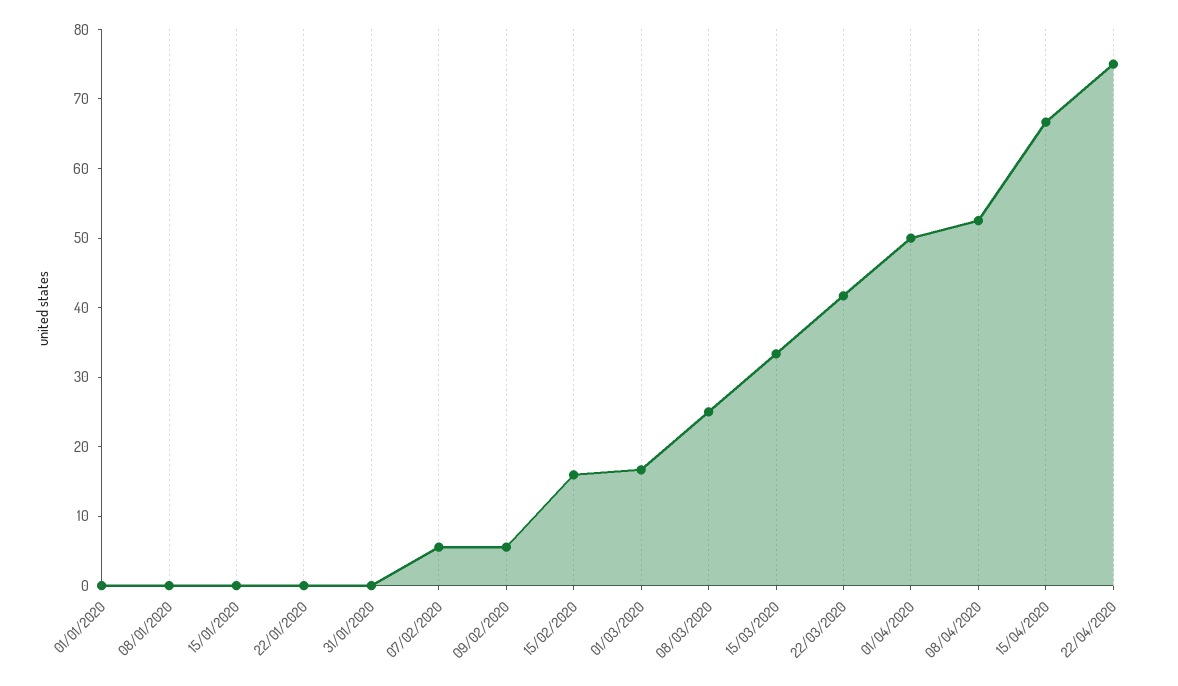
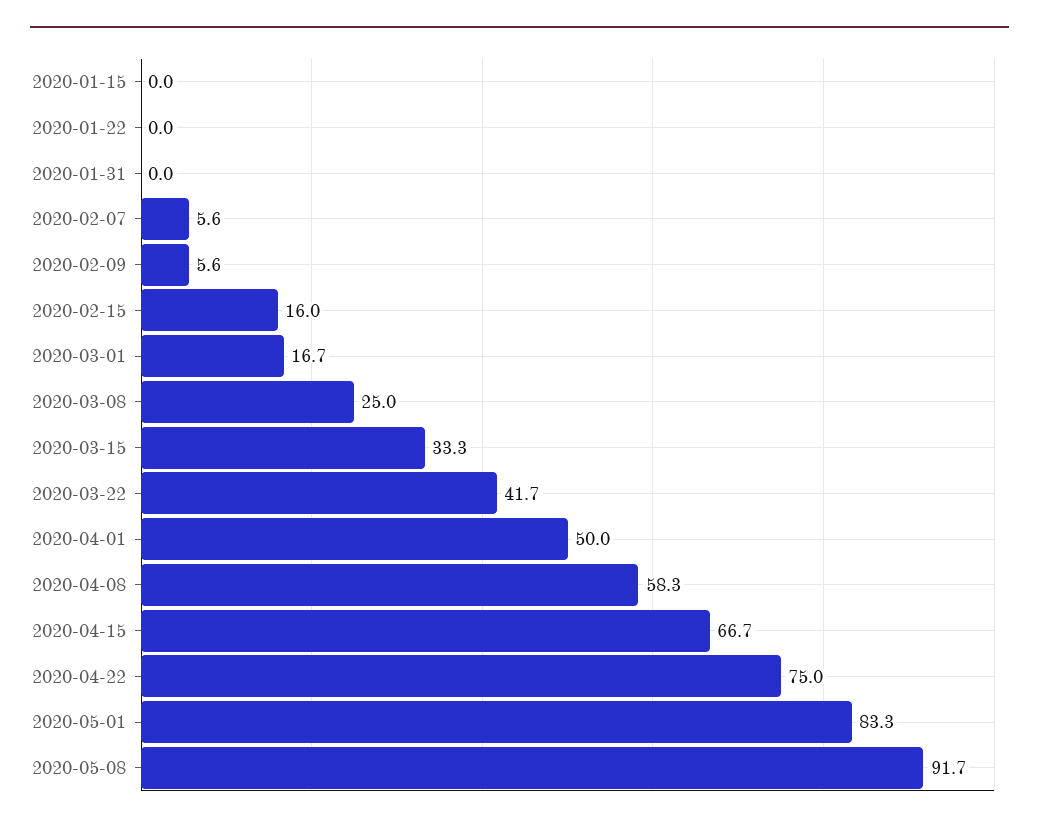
01/01/2020: 0 -> none
08/01/2020: 0 -> none
08/04/2020: 52 -> 58.3
2020-05-01: none -> 83.3
2020-05-08: none -> 91.7

